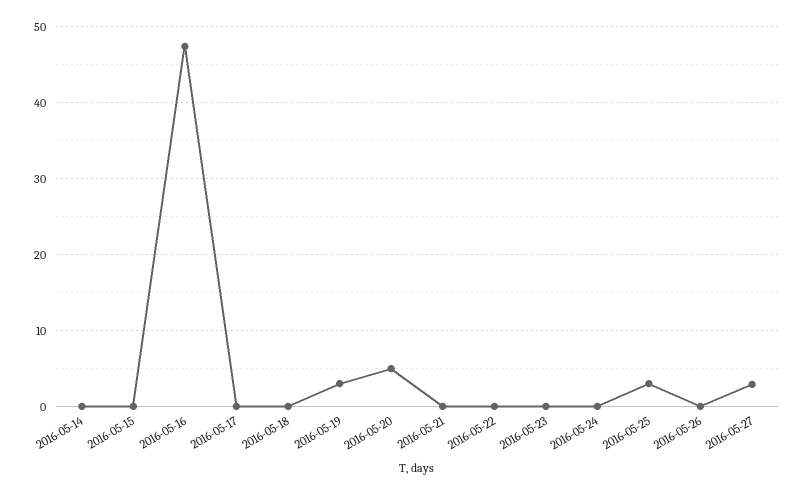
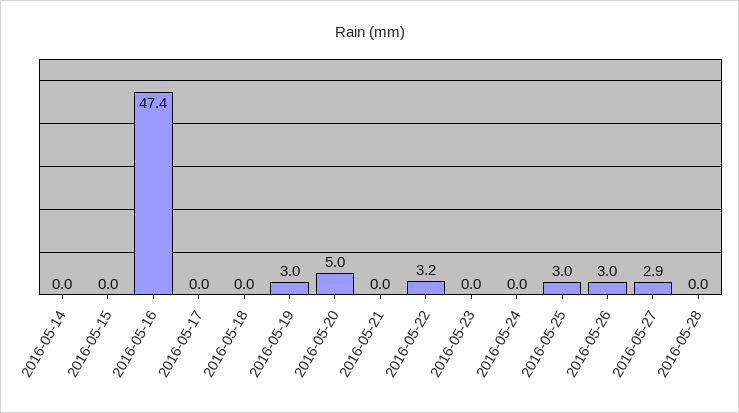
2016-05-22: 0 -> 3.2
2016-05-26: 0 -> 3
2016-05-28: none -> 0

